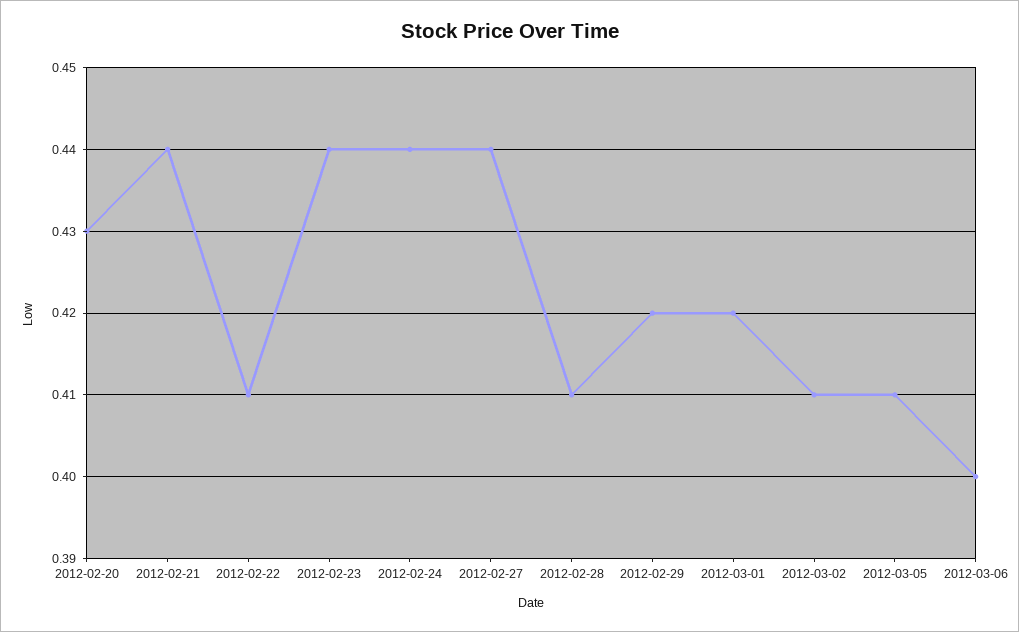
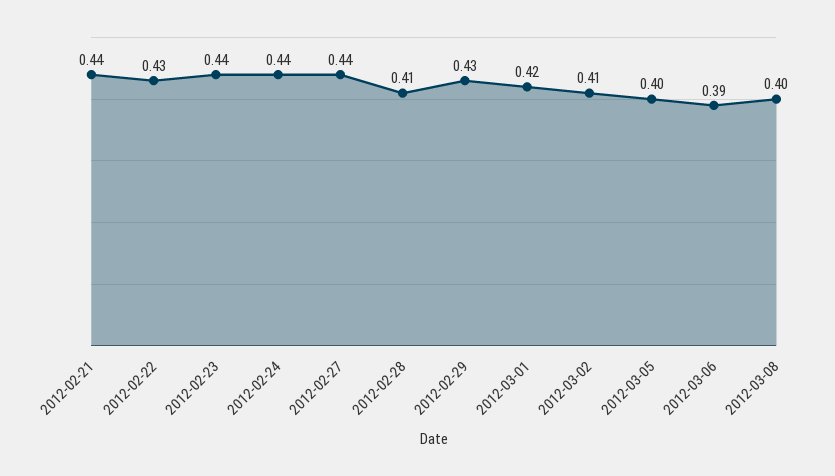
2012-02-20: 0.43 -> none
2012-02-22: 0.41 -> 0.43
2012-02-29: 0.42 -> 0.43
2012-03-05: 0.41 -> 0.4
2012-03-06: 0.4 -> 0.39
2012-03-08: none -> 0.4

